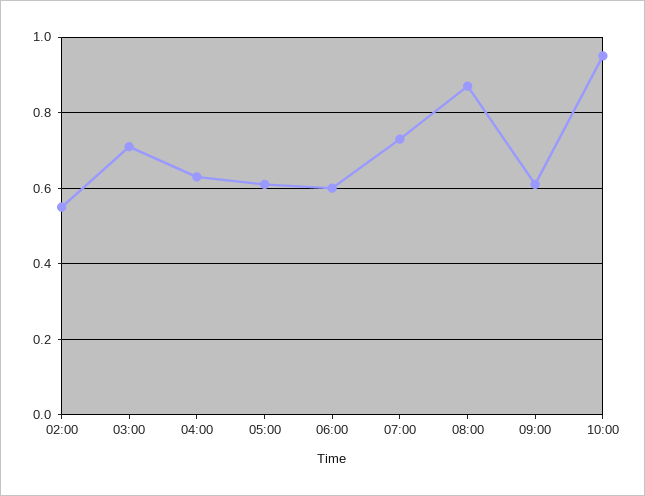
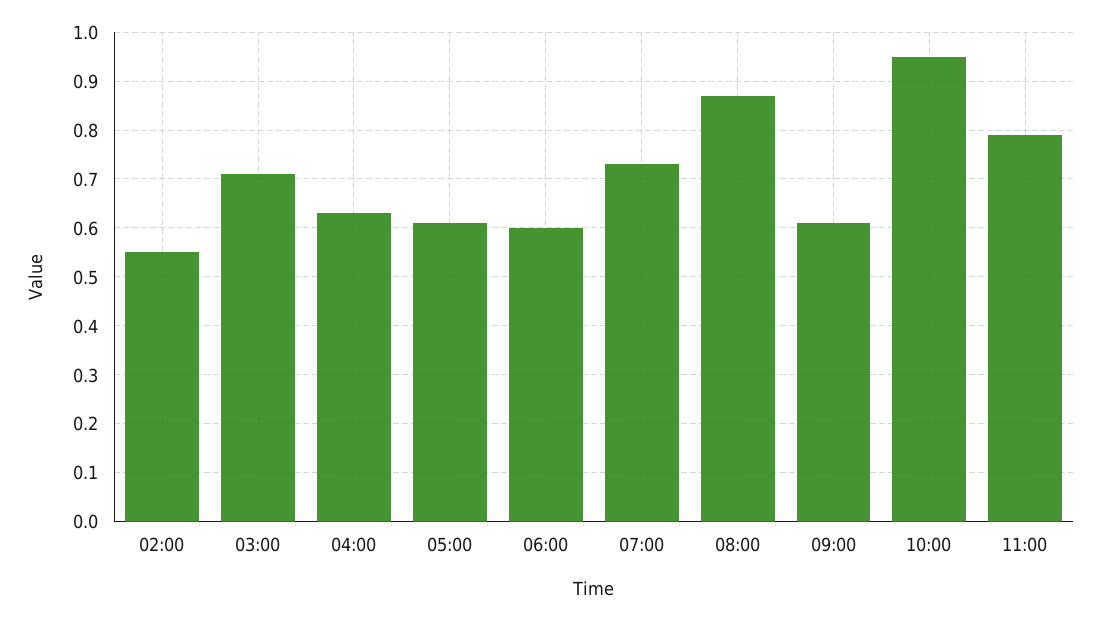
11:00: none -> 0.8

